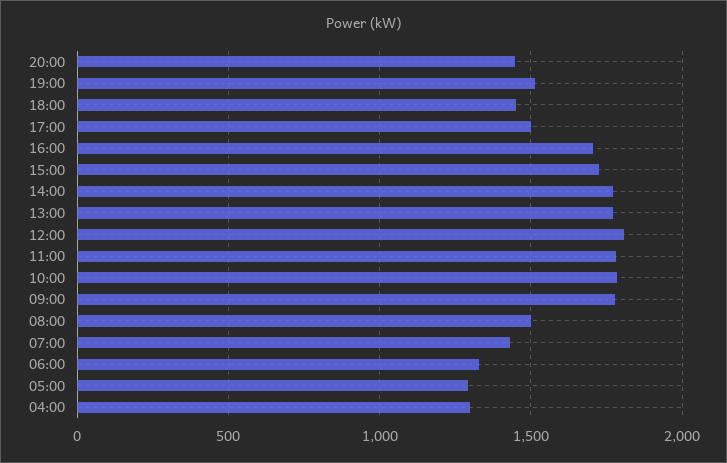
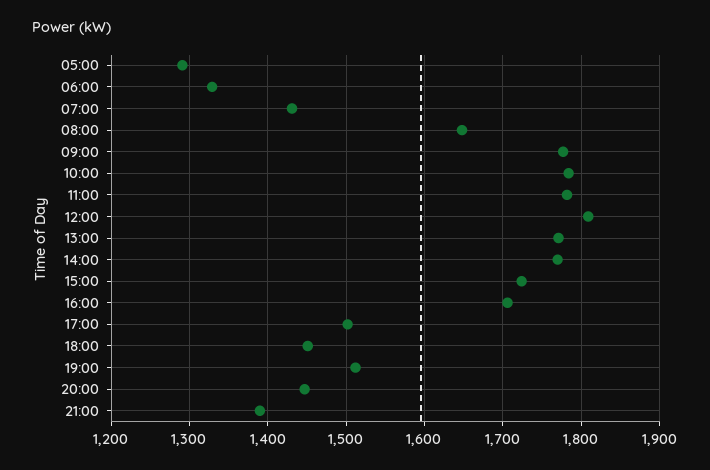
08:00: 1500 -> 1650
04:00: 1300 -> none
21:00: none -> 1390

